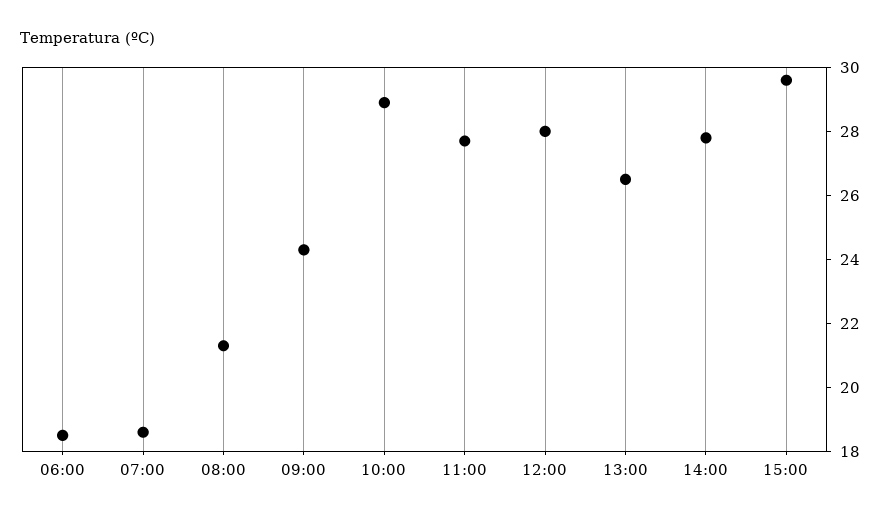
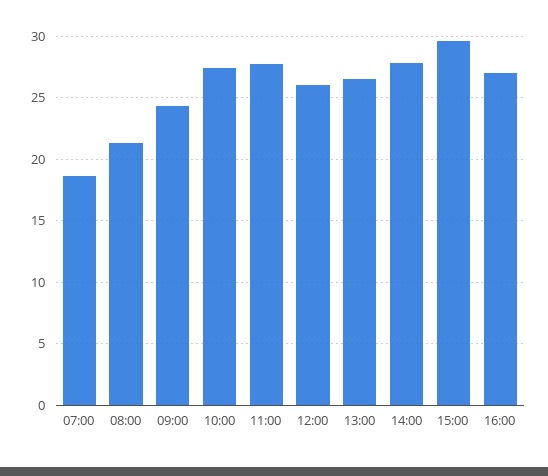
06:00: 18.5 -> none
10:00: 29 -> 27.5
12:00: 28 -> 26
16:00: none -> 27

